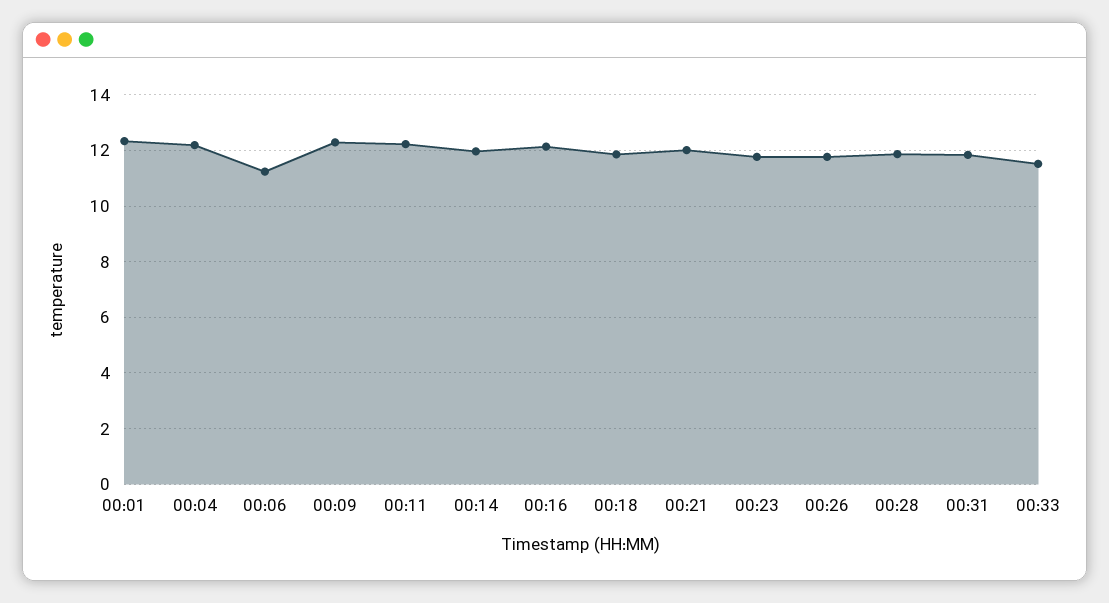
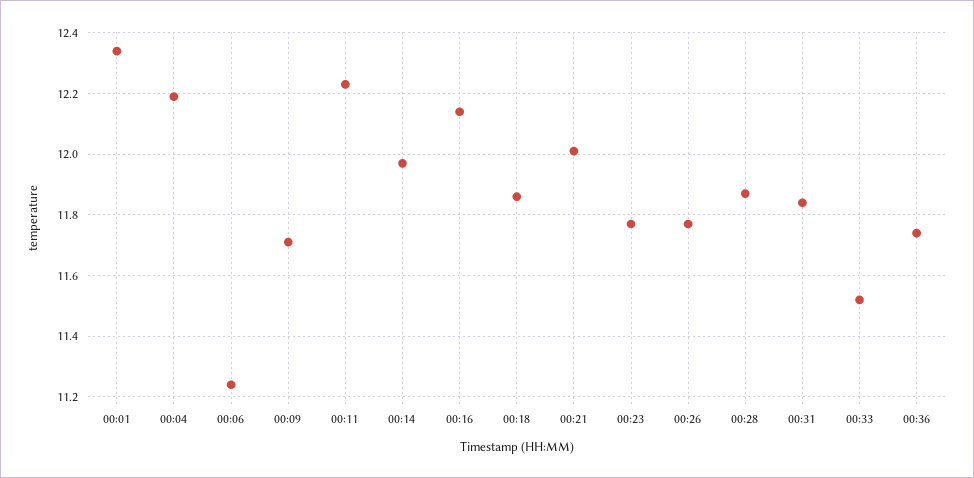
00:09: 12.25 -> 11.7
00:36: none -> 11.75

